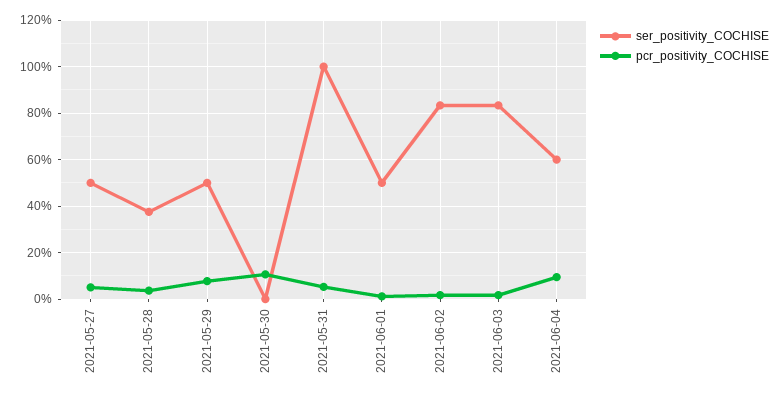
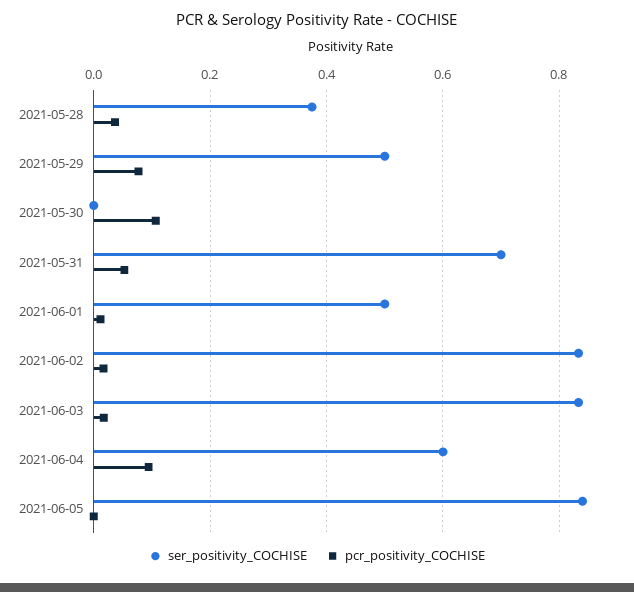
ser_positivity_COCHISE, 2021-05-27: 0.5 -> none
pcr_positivity_COCHISE, 2021-05-27: 0.05 -> none
ser_positivity_COCHISE, 2021-05-31: 1 -> 0.7
ser_positivity_COCHISE, 2021-06-05: none -> 0.84
pcr_positivity_COCHISE, 2021-06-05: none -> 0

